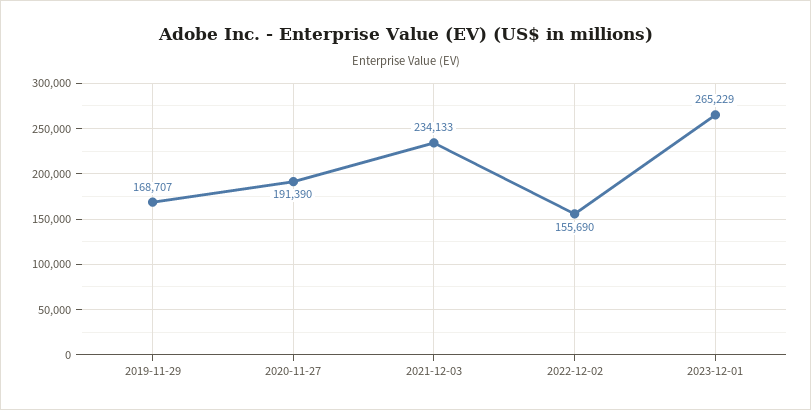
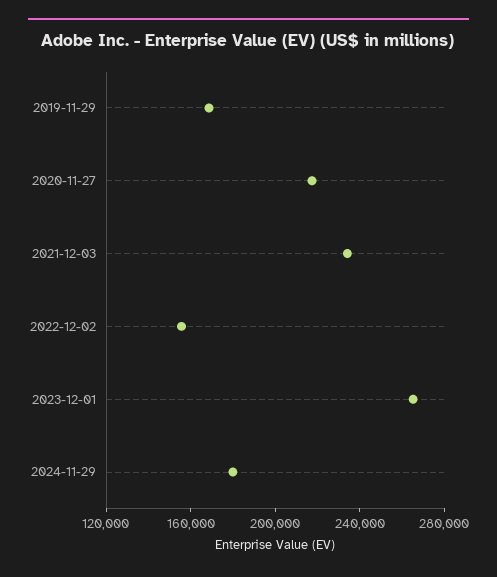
2020-11-27: 191390 -> 220000
2024-11-29: none -> 180000

